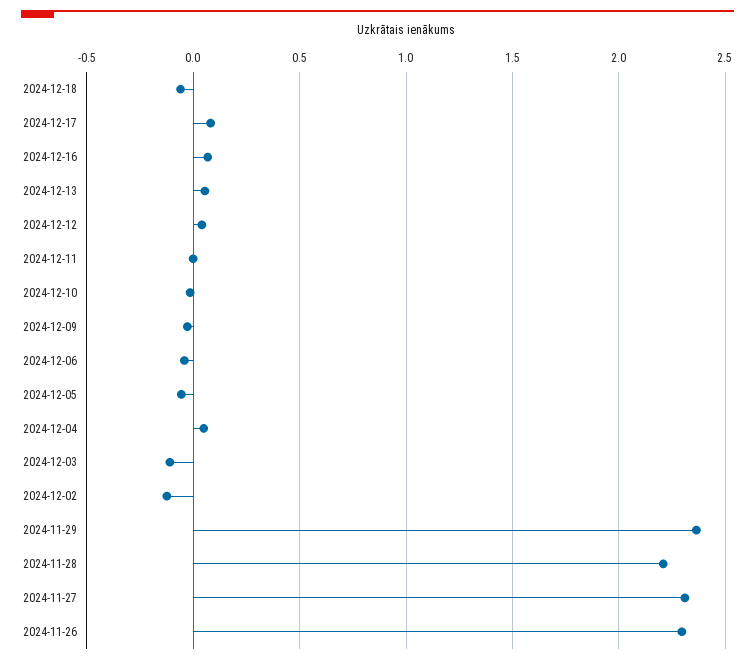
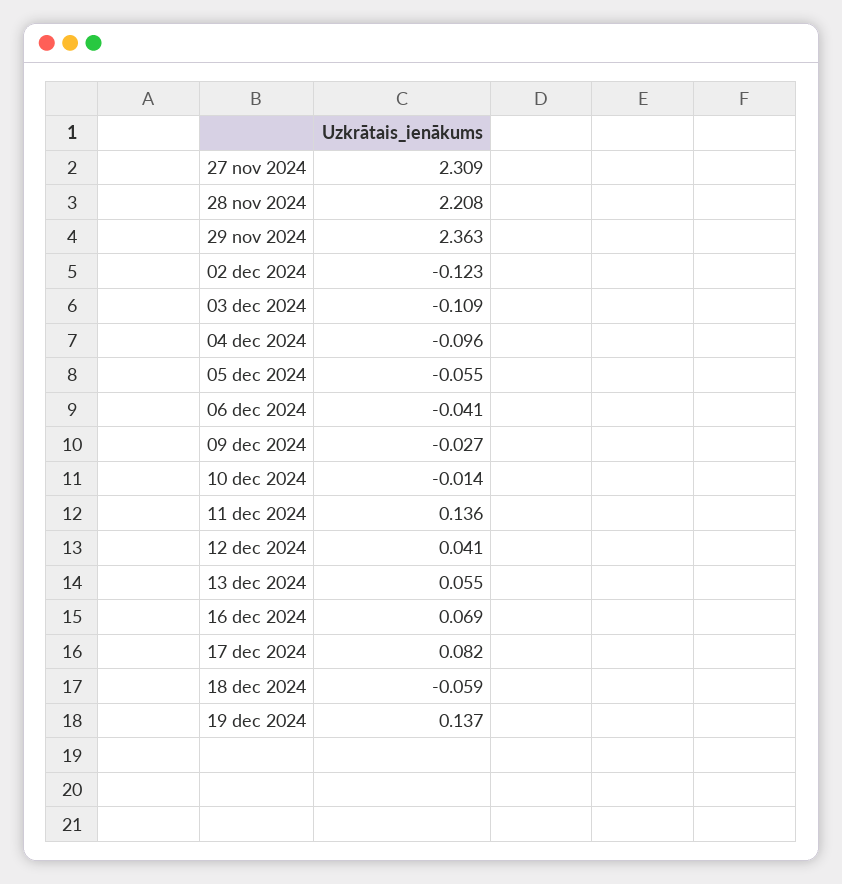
2024-12-11: 0 -> 0.136
2024-12-04: 0.05 -> -0.096
2024-11-26: 2.3 -> none
19 dec 2024: none -> 0.137

